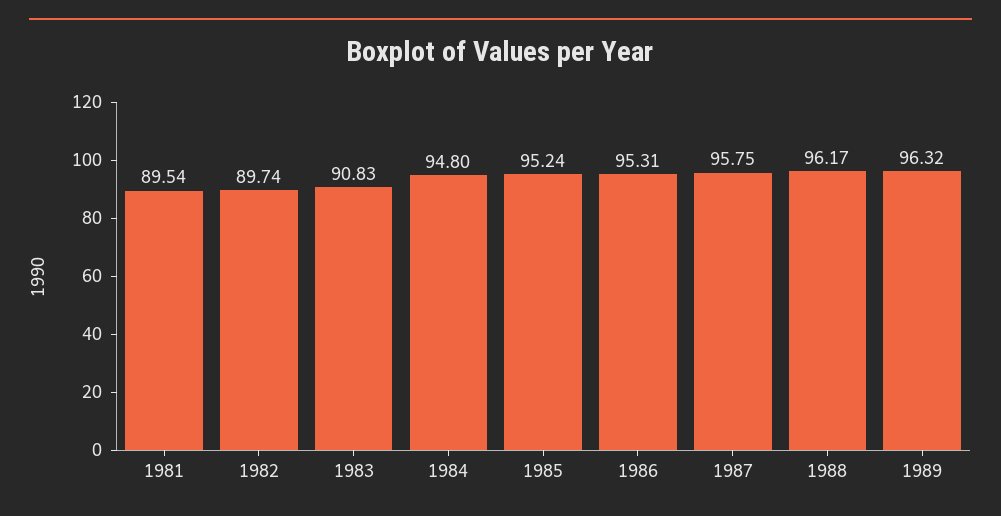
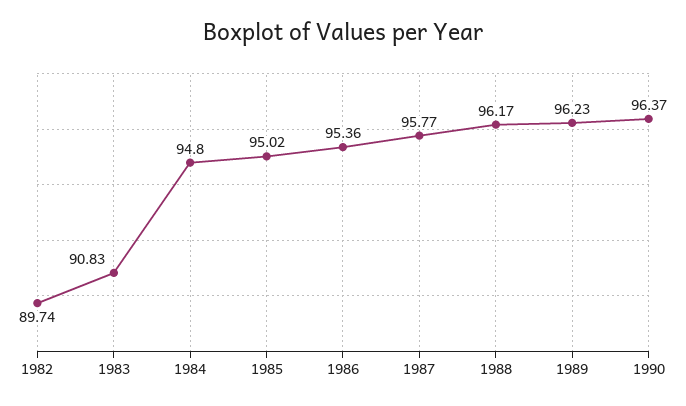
1981: 89.54 -> none
1985: 95.24 -> 95.02
1986: 95.31 -> 95.36
1987: 95.75 -> 95.77
1989: 96.32 -> 96.23
1990: none -> 96.37

